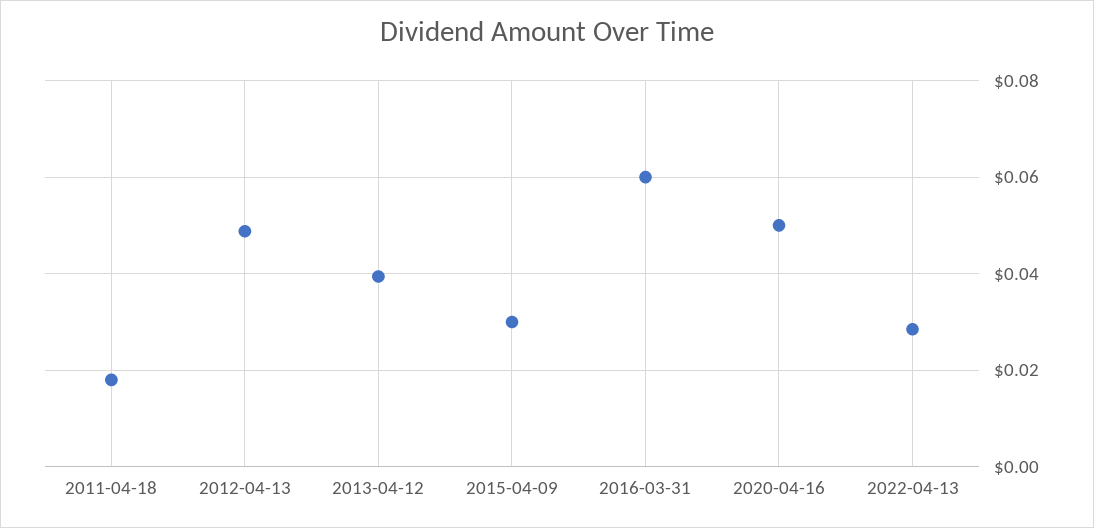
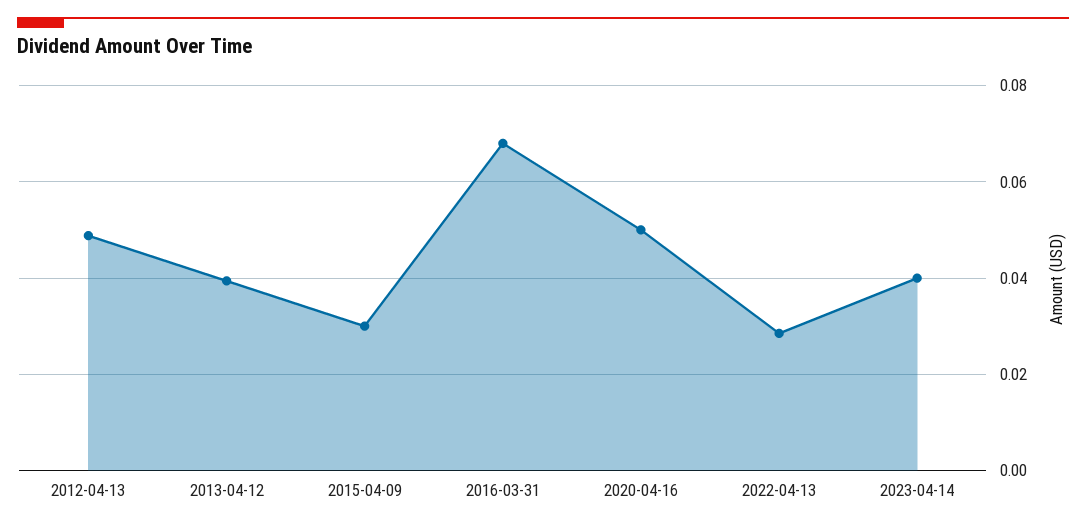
2011-04-18: 0.018 -> none
2016-03-31: 0.06 -> 0.068
2023-04-14: none -> 0.04

